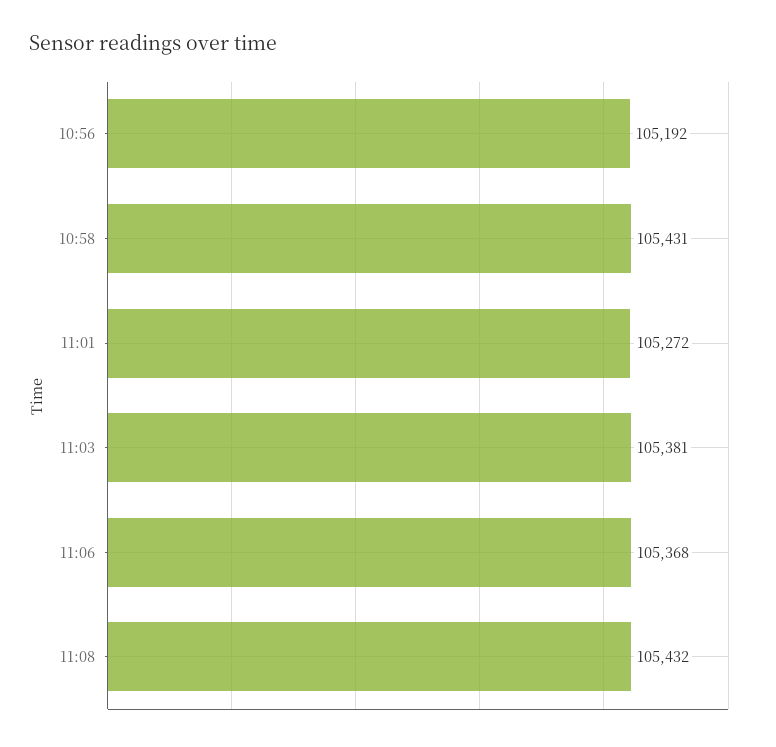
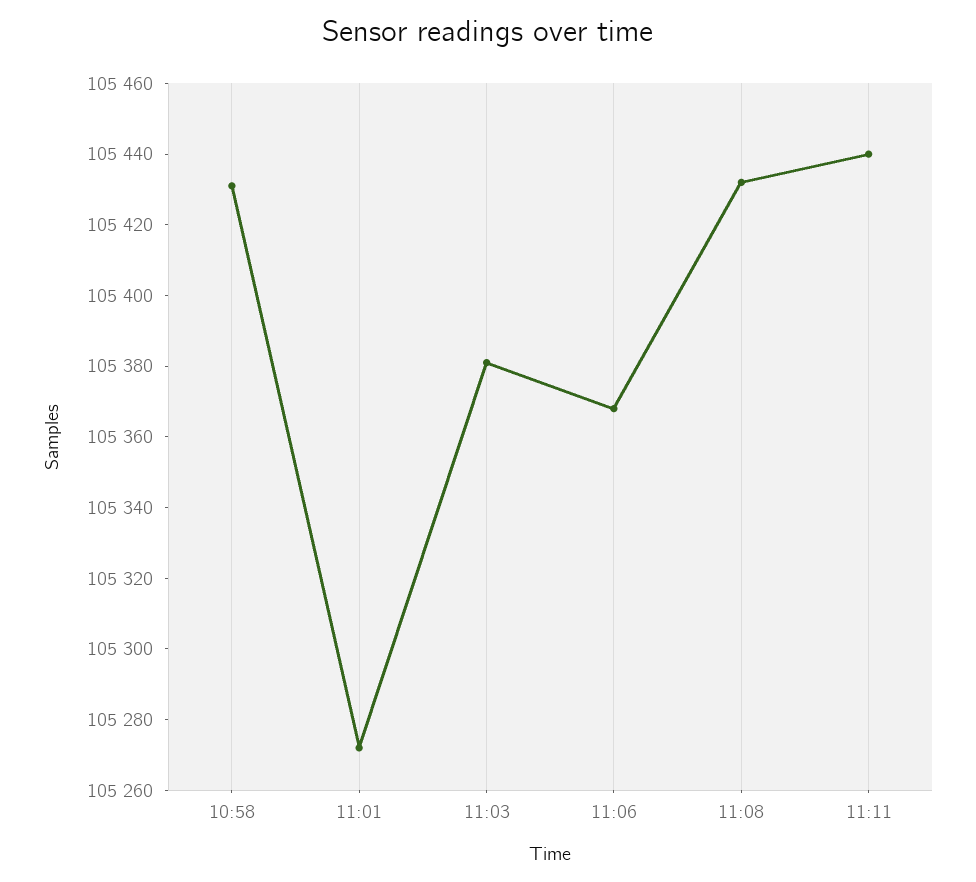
10:56: 105192 -> none
11:11: none -> 105440

